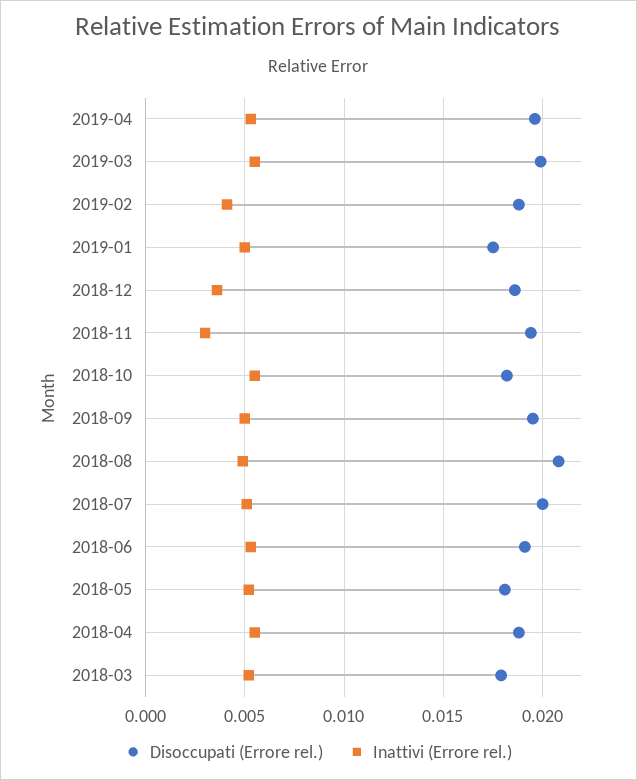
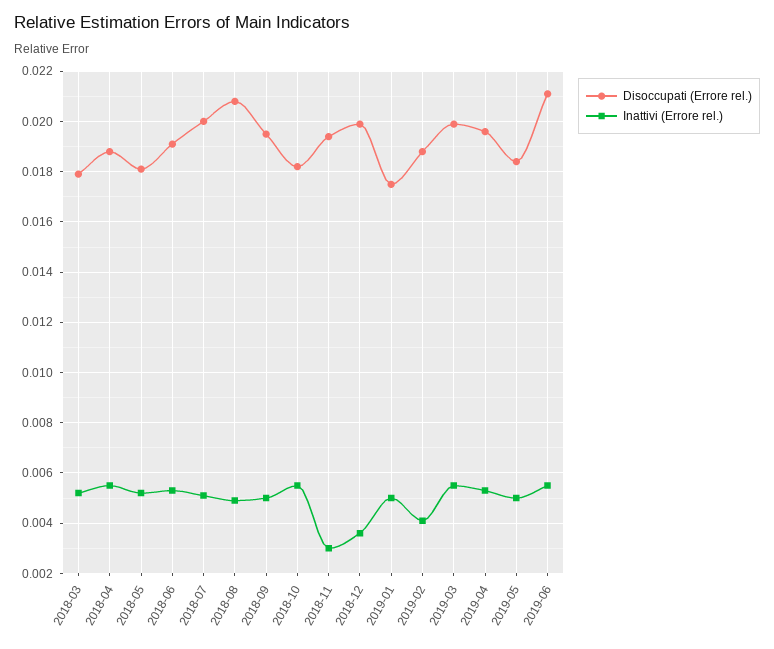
Disoccupati (Errore rel.), 2018-12: 0.0185 -> 0.02
Disoccupati (Errore rel.), 2019-05: none -> 0.0185
Inattivi (Errore rel.), 2019-05: none -> 0.005
Disoccupati (Errore rel.), 2019-06: none -> 0.021
Inattivi (Errore rel.), 2019-06: none -> 0.0055

